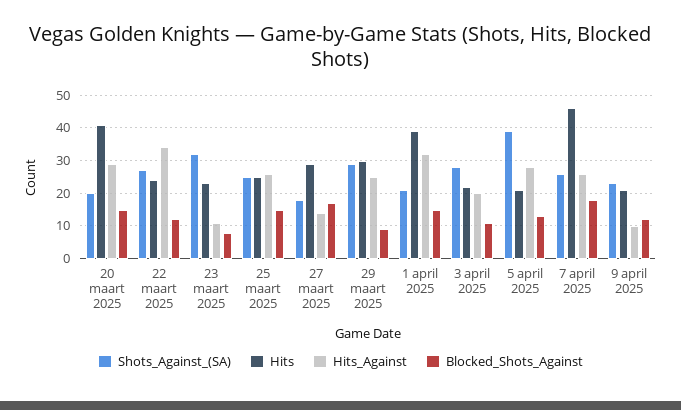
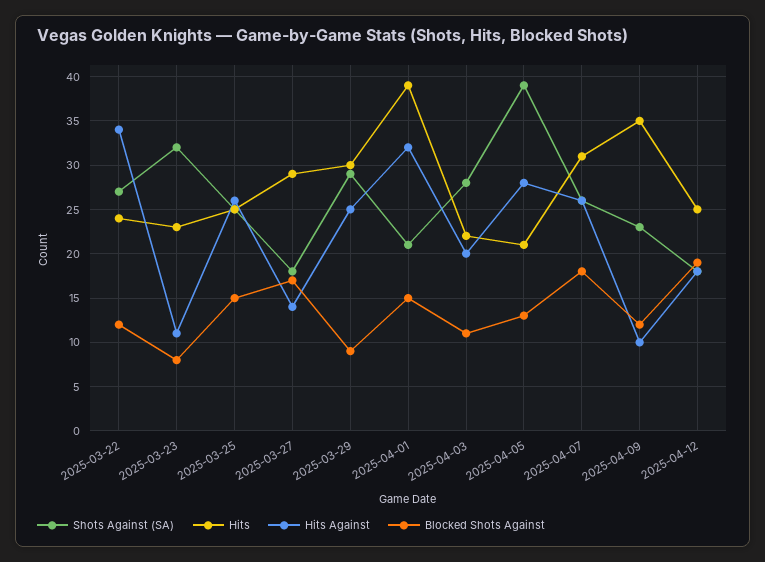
Shots_Against_(SA), 20 maart 2025: 20 -> none
Hits, 20 maart 2025: 40 -> none
Hits_Against, 20 maart 2025: 30 -> none
Blocked_Shots_Against, 20 maart 2025: 15 -> none
Hits, 7 april 2025: 45 -> 31
Hits, 9 april 2025: 20 -> 35
Shots_Against_(SA), 2025-04-12: none -> 18
Hits, 2025-04-12: none -> 25
Hits_Against, 2025-04-12: none -> 18
Blocked_Shots_Against, 2025-04-12: none -> 19

